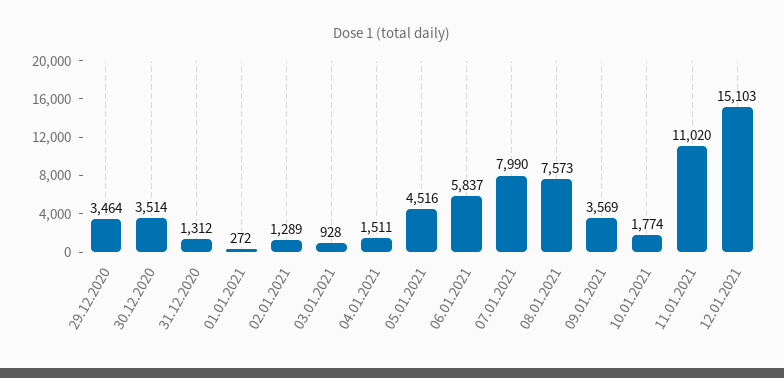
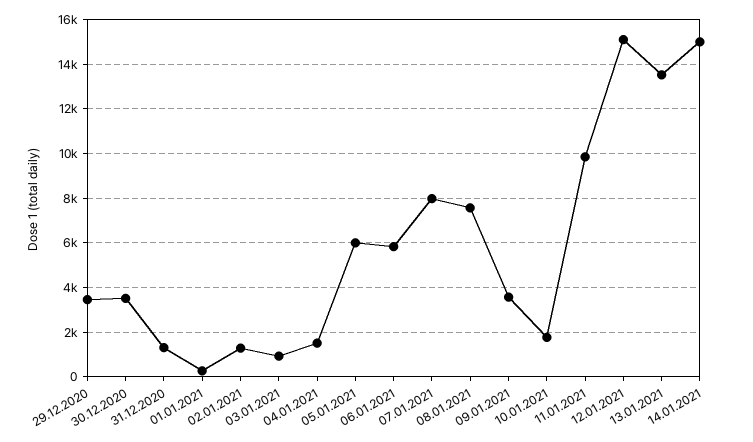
05.01.2021: 4516 -> 6000
11.01.2021: 11020 -> 10000
13.01.2021: none -> 13500
14.01.2021: none -> 15000

